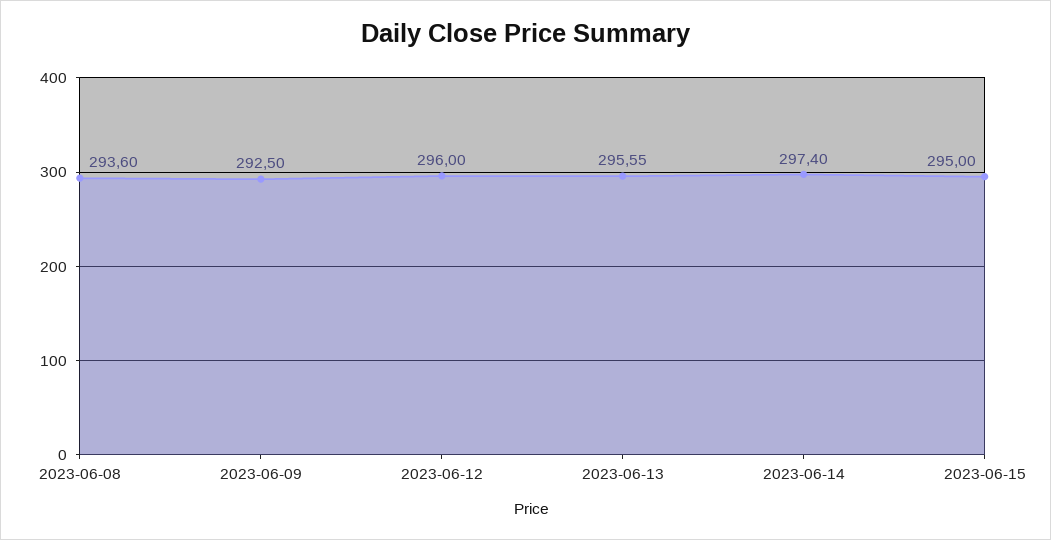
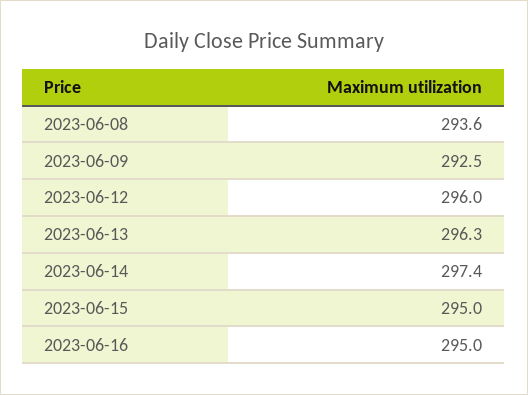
2023-06-13: 295.55 -> 296.3
2023-06-16: none -> 295

